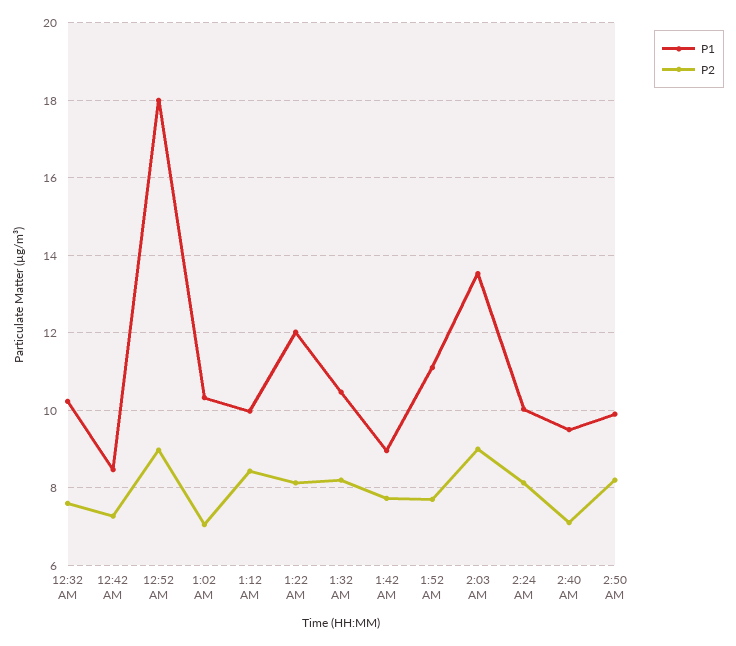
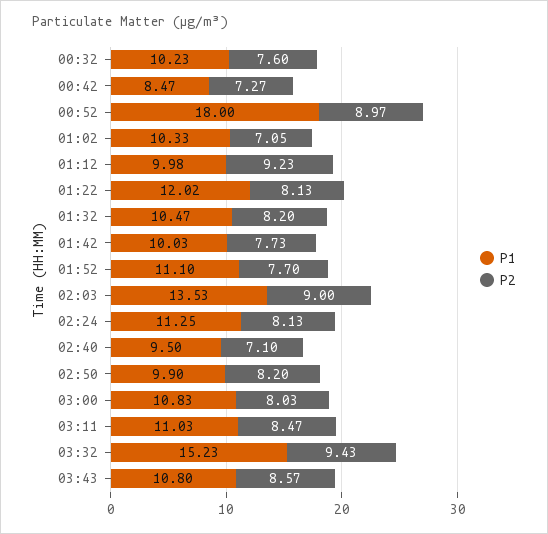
P2, 1:12 AM: 8.4 -> 9.23
P1, 1:42 AM: 9 -> 10.03
P1, 2:24 AM: 10 -> 11.25
P1, 03:00: none -> 10.83
P2, 03:00: none -> 8.03
P1, 03:11: none -> 11.03
P2, 03:11: none -> 8.47
P1, 03:32: none -> 15.23
P2, 03:32: none -> 9.43
P1, 03:43: none -> 10.8
P2, 03:43: none -> 8.57

